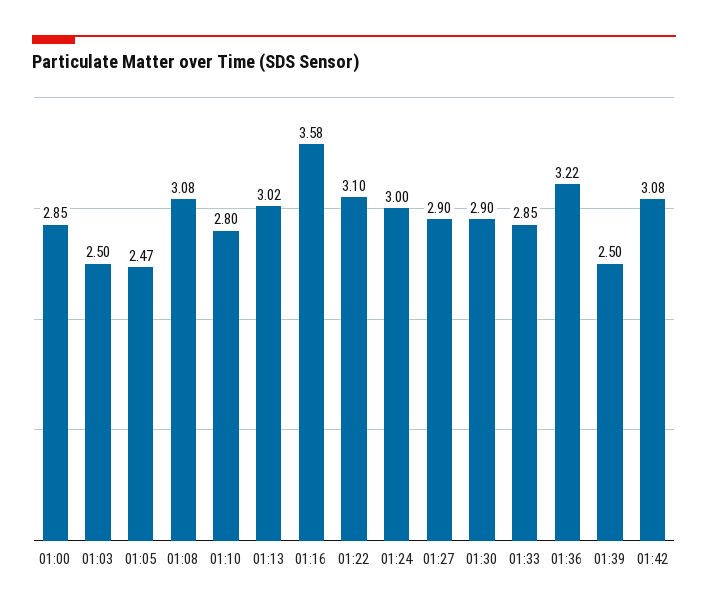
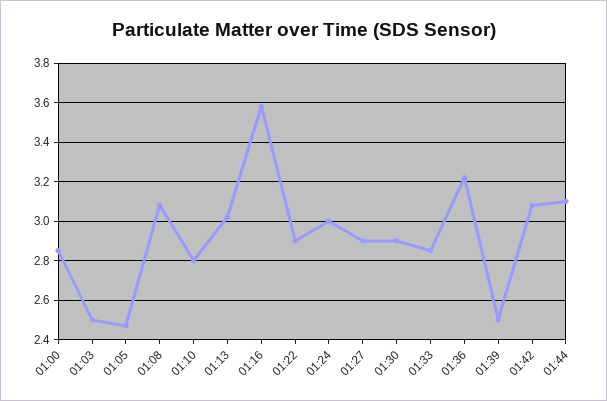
01:22: 3.1 -> 2.9
01:44: none -> 3.1

